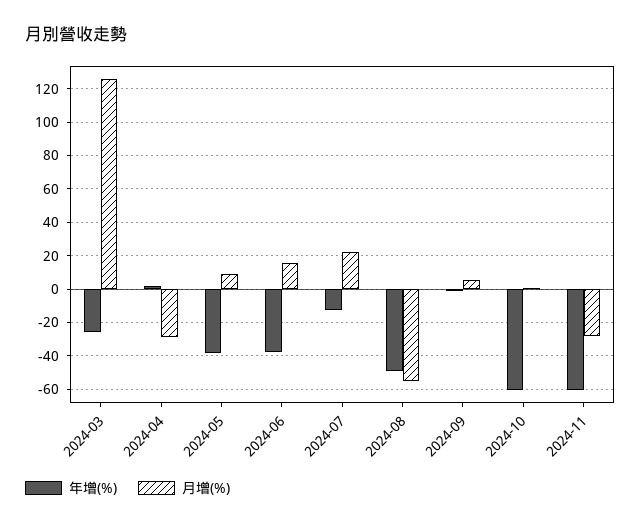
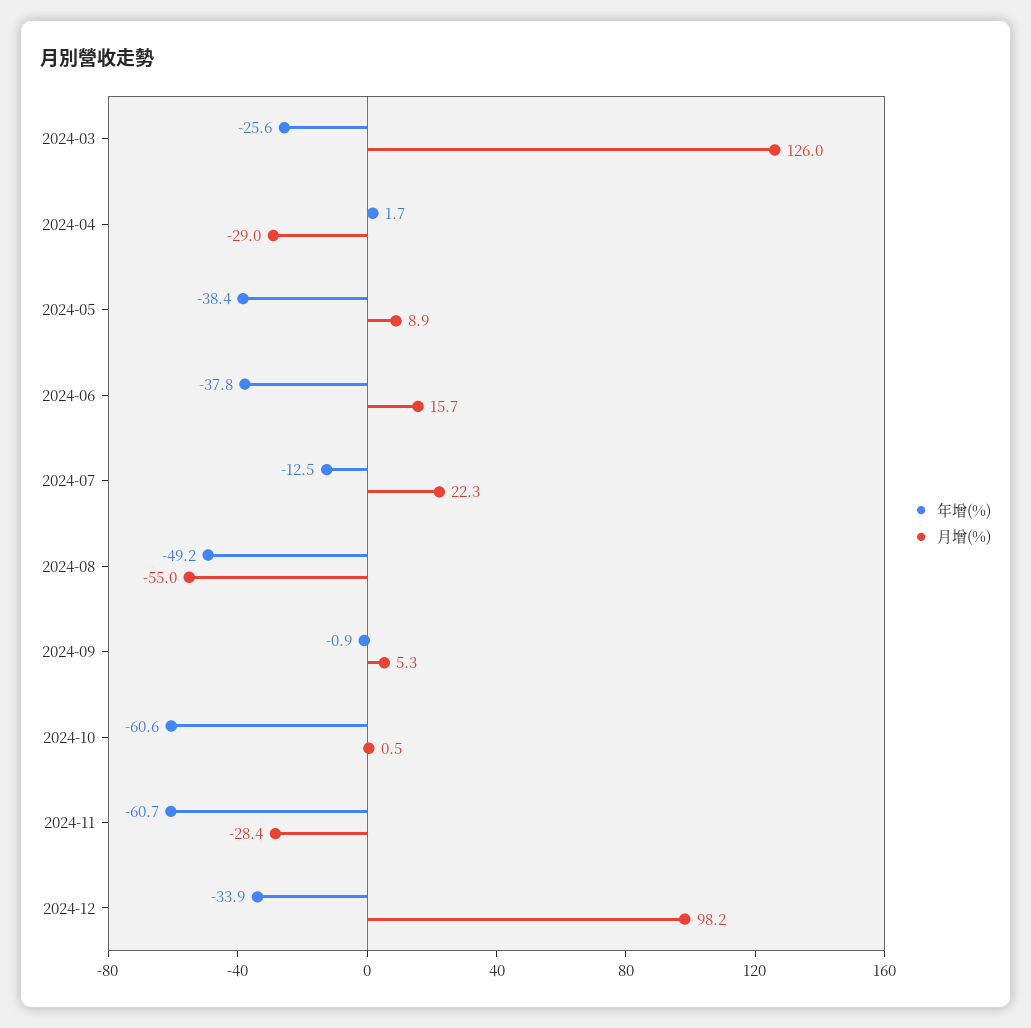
年增(%), 2024-12: none -> -33.9
月增(%), 2024-12: none -> 98.2

